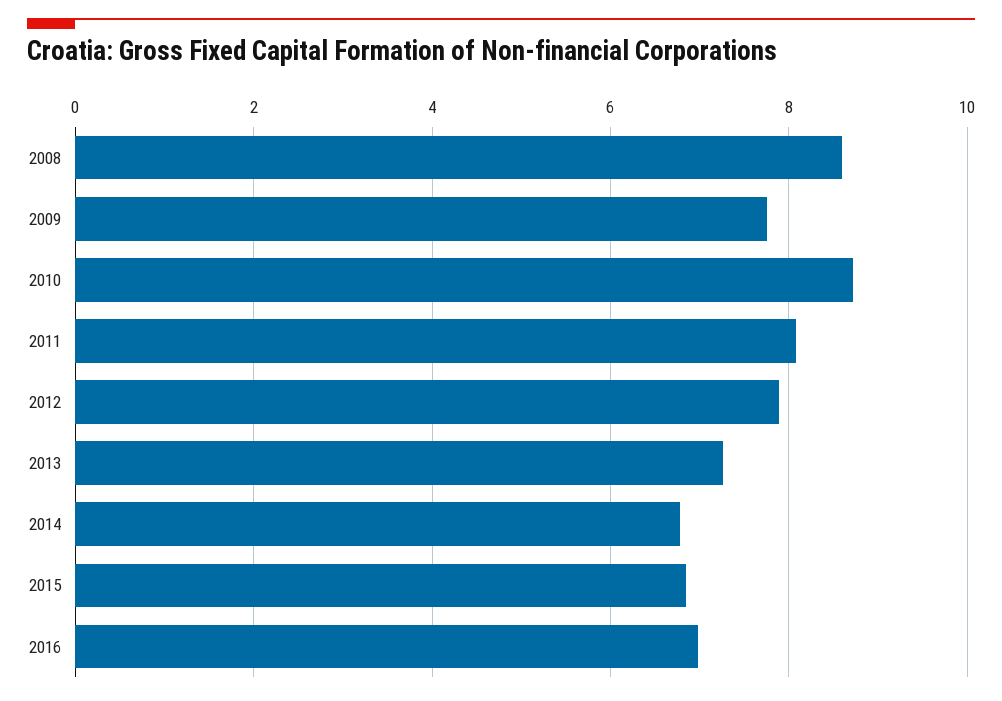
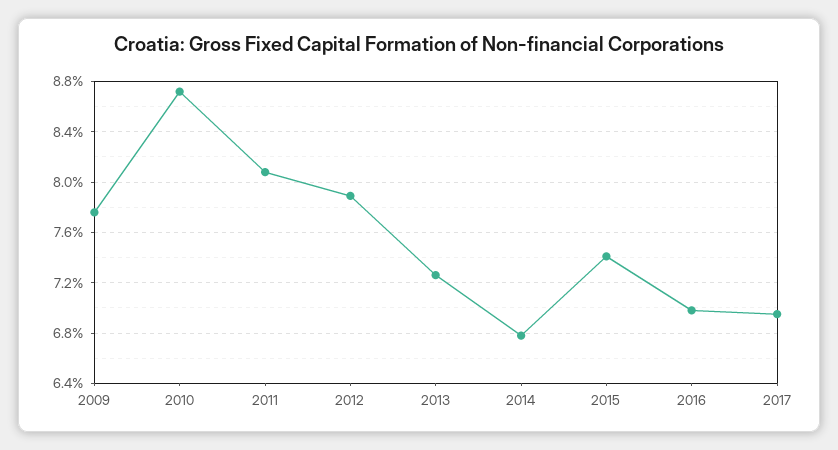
2008: 8.6 -> none
2015: 6.8 -> 7.4
2017: none -> 6.95

